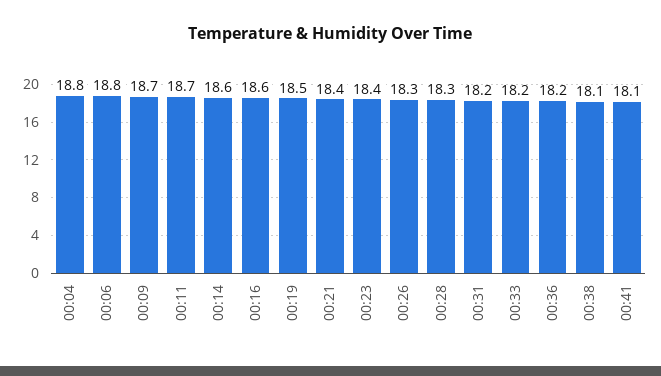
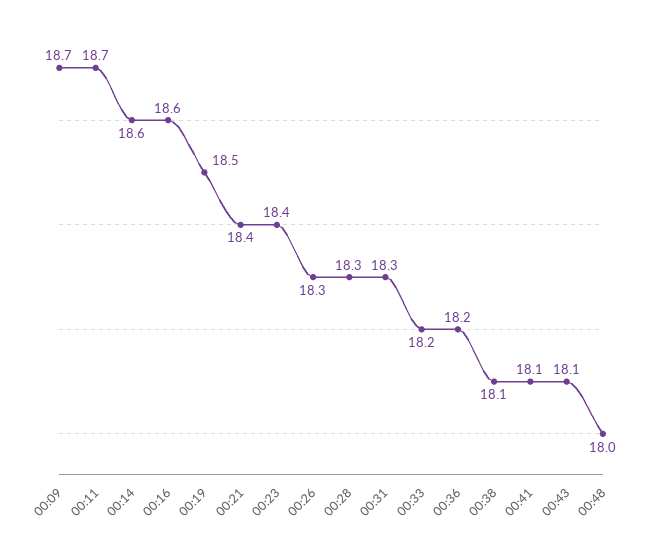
00:04: 18.8 -> none
00:06: 18.8 -> none
00:31: 18.2 -> 18.3
00:43: none -> 18.1
00:48: none -> 18

